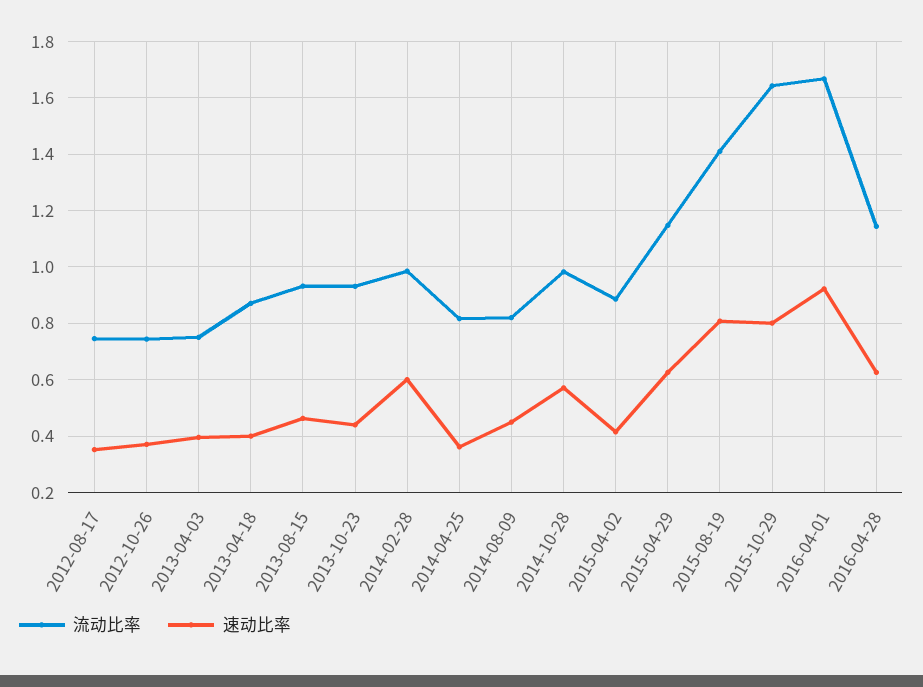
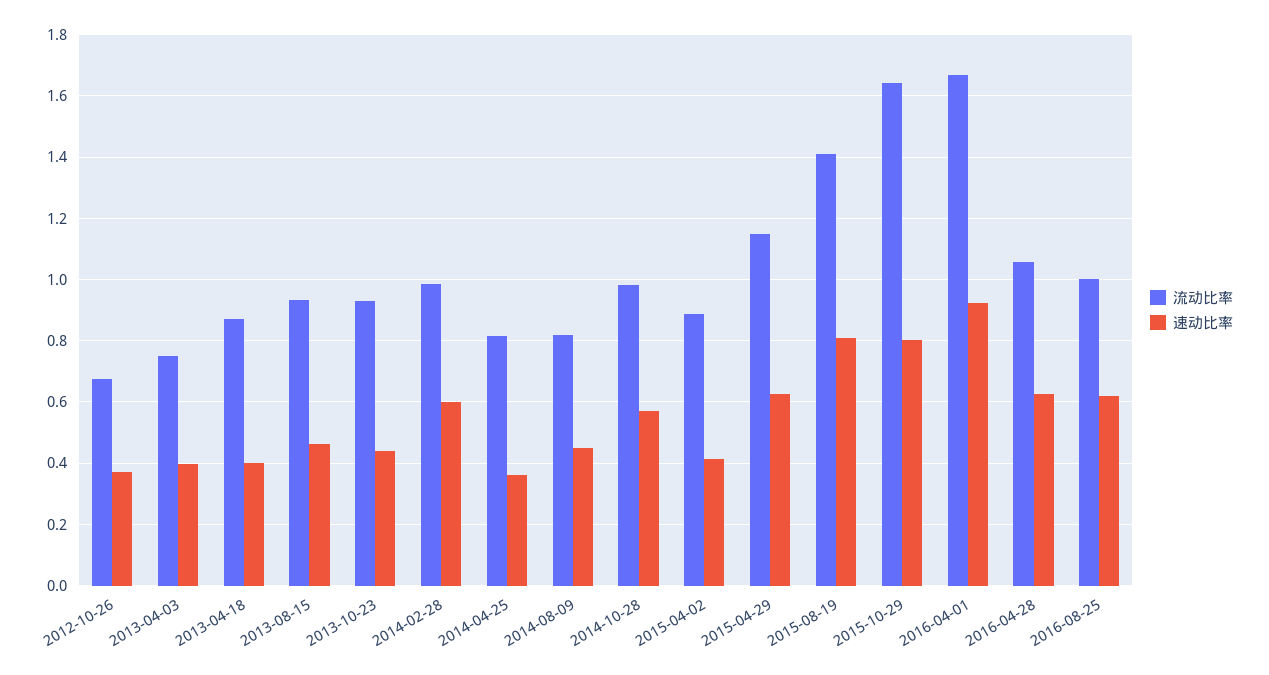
流动比率, 2012-08-17: 0.75 -> none
速动比率, 2012-08-17: 0.35 -> none
流动比率, 2012-10-26: 0.75 -> 0.68
流动比率, 2016-04-28: 1.15 -> 1.06
流动比率, 2016-08-25: none -> 1
速动比率, 2016-08-25: none -> 0.62

